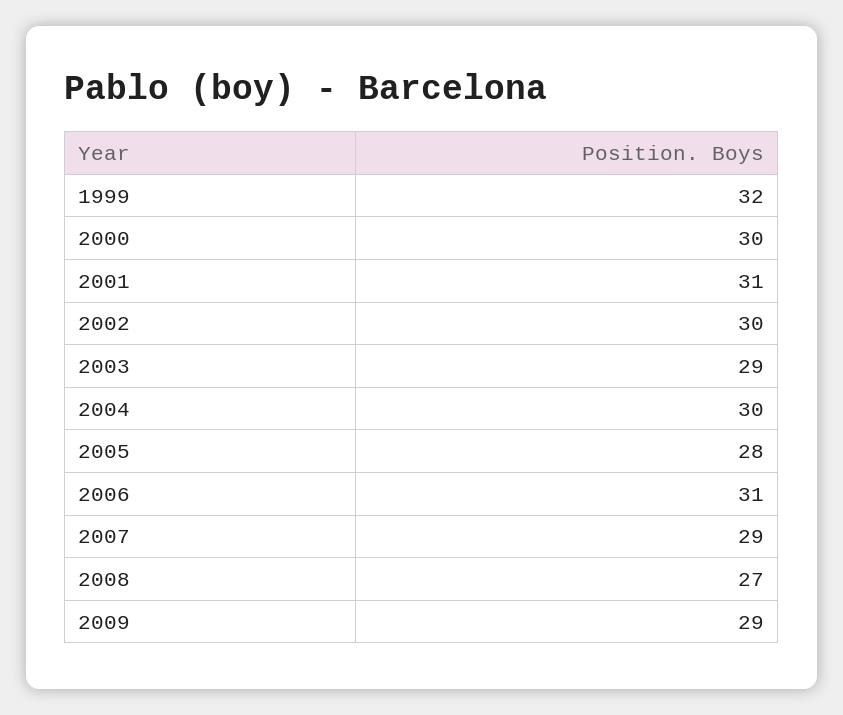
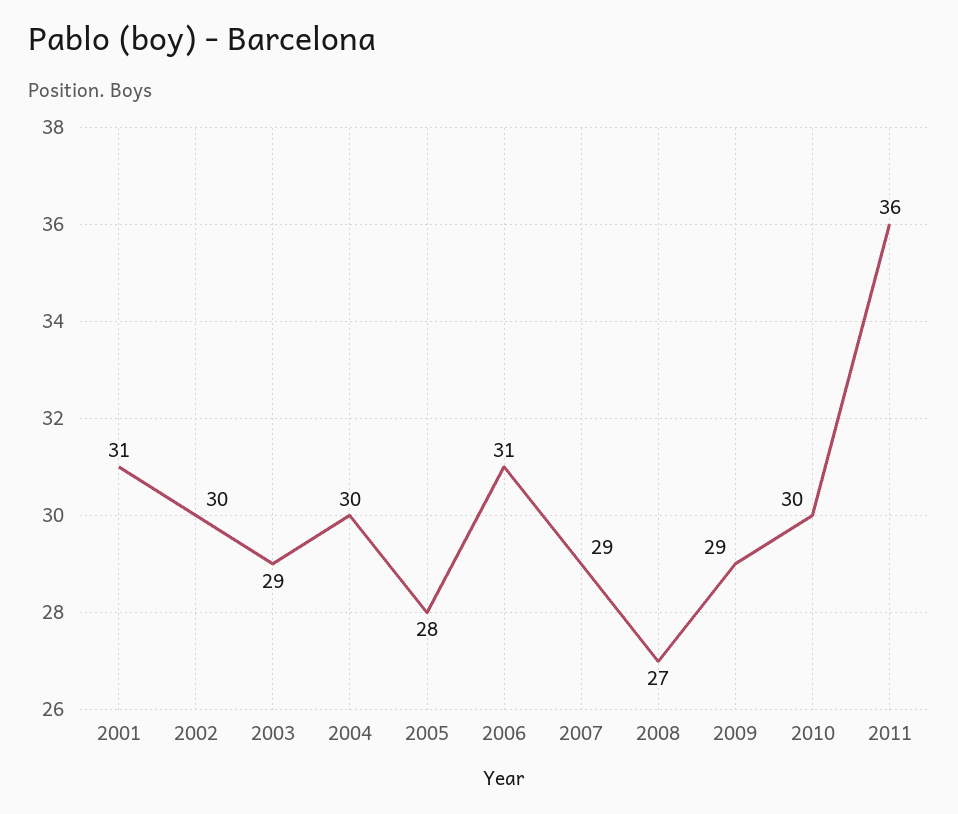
1999: 32 -> none
2000: 30 -> none
2010: none -> 30
2011: none -> 36

